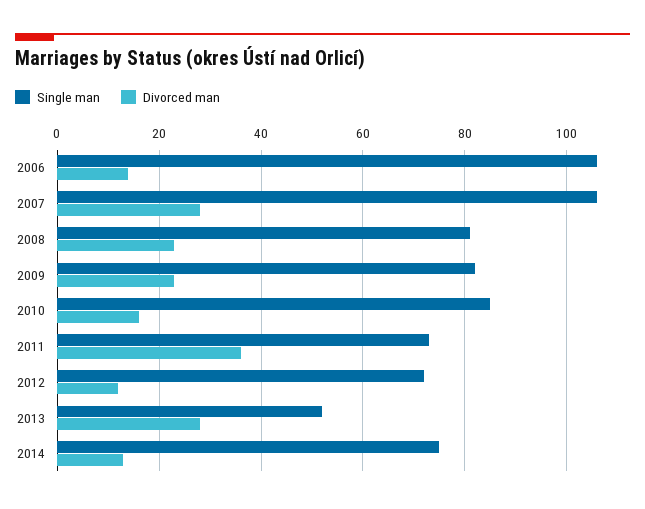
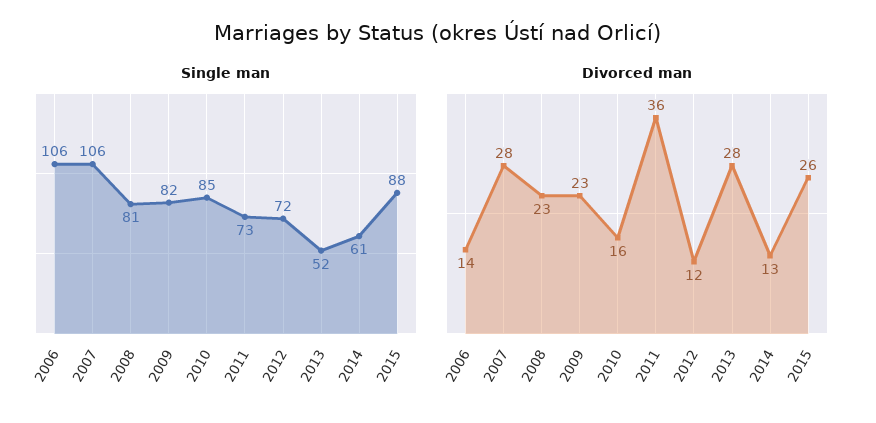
Single man, 2014: 75 -> 61
Single man, 2015: none -> 88
Divorced man, 2015: none -> 26

